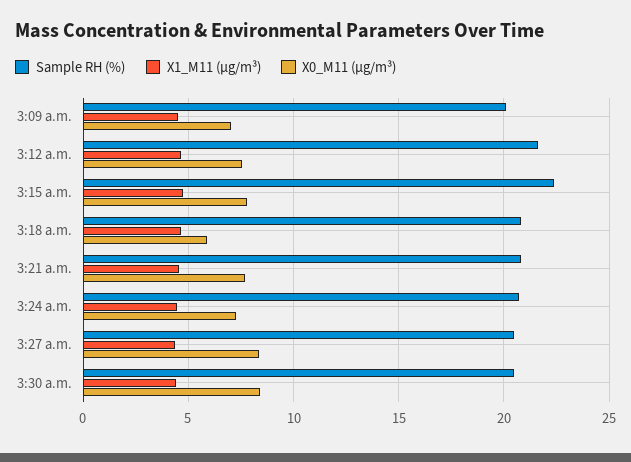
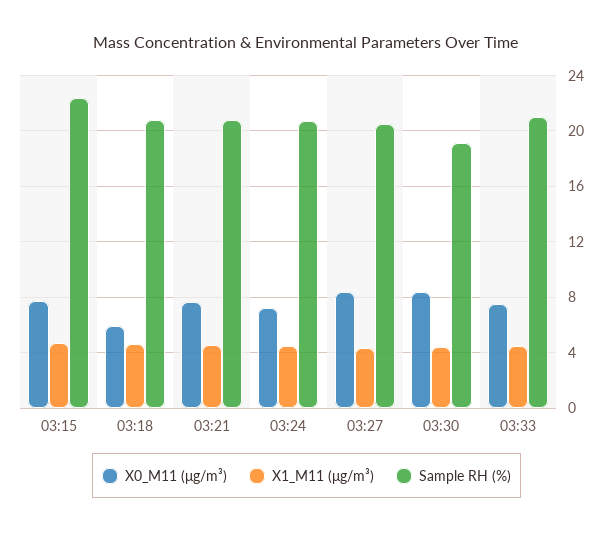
Sample RH (%), 3:09 a.m.: 20 -> none
X1_M11 (μg/m³), 3:09 a.m.: 4.5 -> none
X0_M11 (μg/m³), 3:09 a.m.: 7 -> none
Sample RH (%), 3:12 a.m.: 21.5 -> none
X1_M11 (μg/m³), 3:12 a.m.: 4.5 -> none
X0_M11 (μg/m³), 3:12 a.m.: 7.5 -> none
Sample RH (%), 3:30 a.m.: 20.5 -> 19
X0_M11 (μg/m³), 03:33: none -> 7.5
X1_M11 (μg/m³), 03:33: none -> 4.5
Sample RH (%), 03:33: none -> 21

